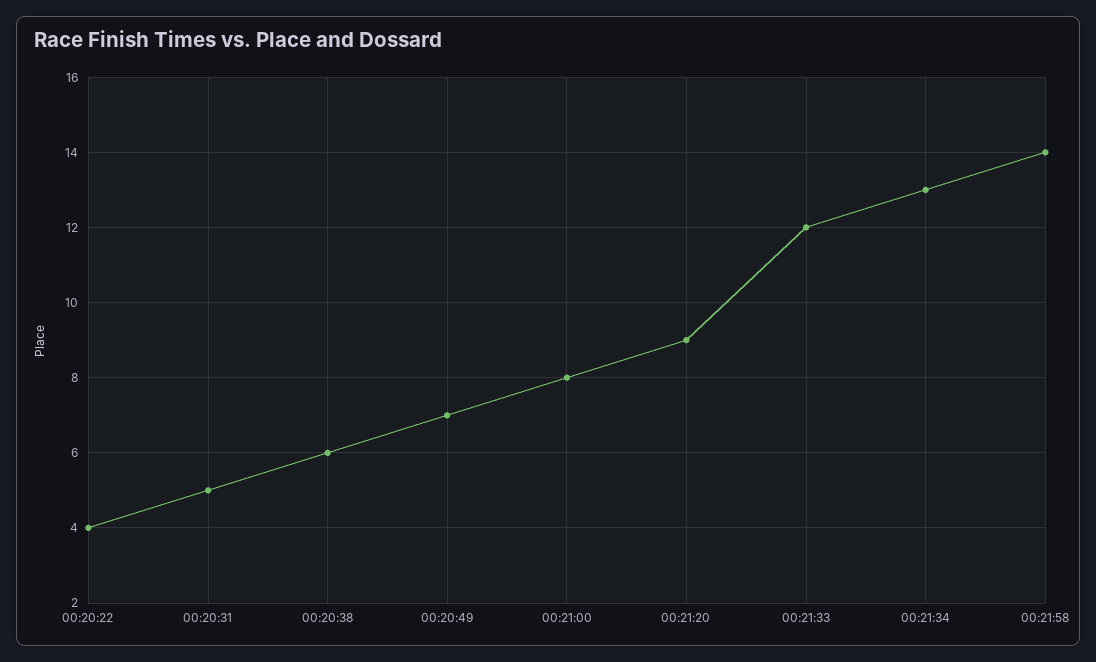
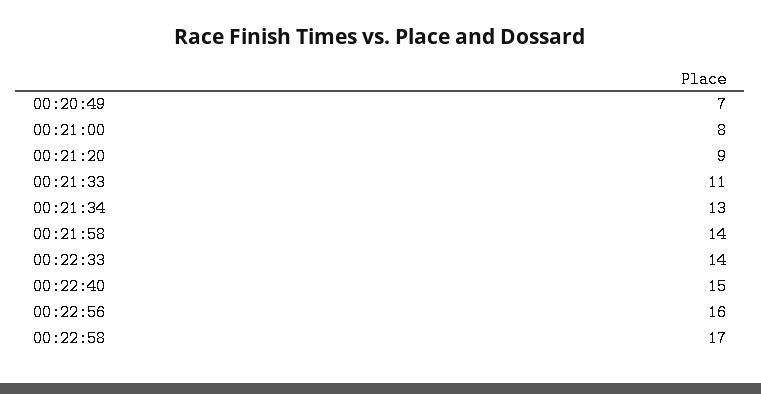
00:20:22: 4 -> none
00:20:31: 5 -> none
00:20:38: 6 -> none
00:21:33: 12 -> 11
00:22:33: none -> 14
00:22:40: none -> 15
00:22:56: none -> 16
00:22:58: none -> 17

